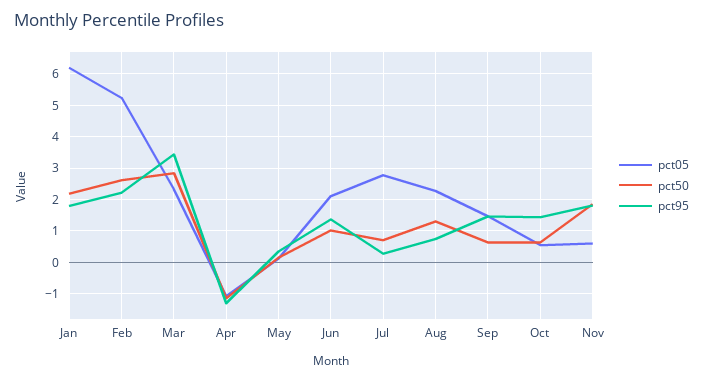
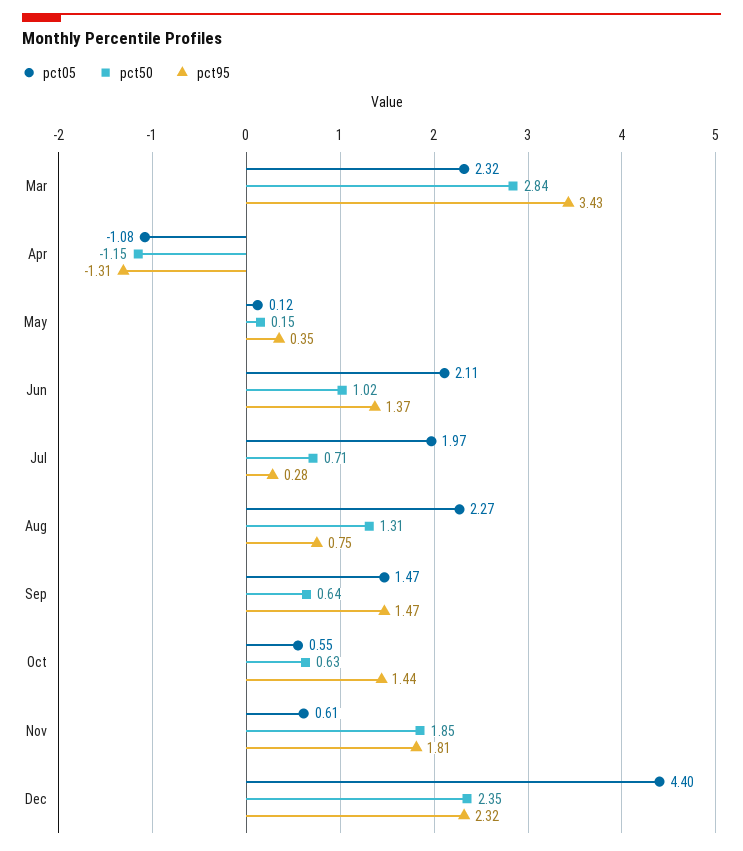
pct05, Jan: 6.2 -> none
pct50, Jan: 2.2 -> none
pct95, Jan: 1.8 -> none
pct05, Feb: 5.2 -> none
pct50, Feb: 2.6 -> none
pct95, Feb: 2.2 -> none
pct05, Jul: 2.8 -> 1.97
pct05, Dec: none -> 4.4
pct50, Dec: none -> 2.35
pct95, Dec: none -> 2.32

